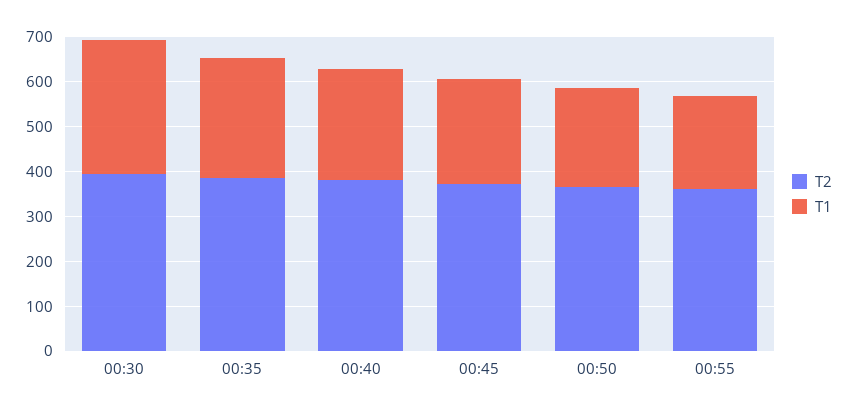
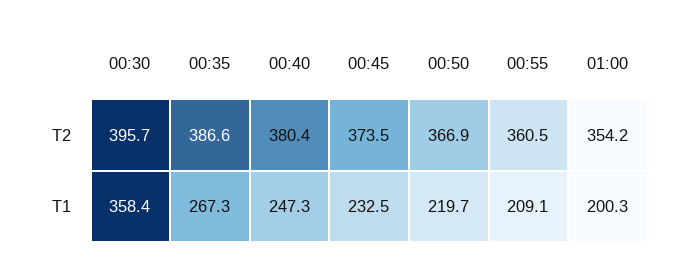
T1, 00:30: 300 -> 358.4
T2, 01:00: none -> 354.2
T1, 01:00: none -> 200.3

